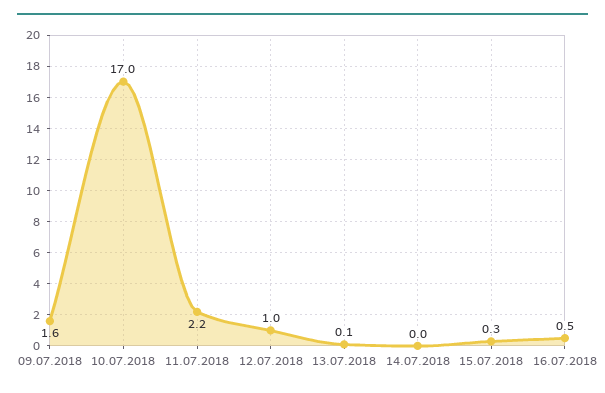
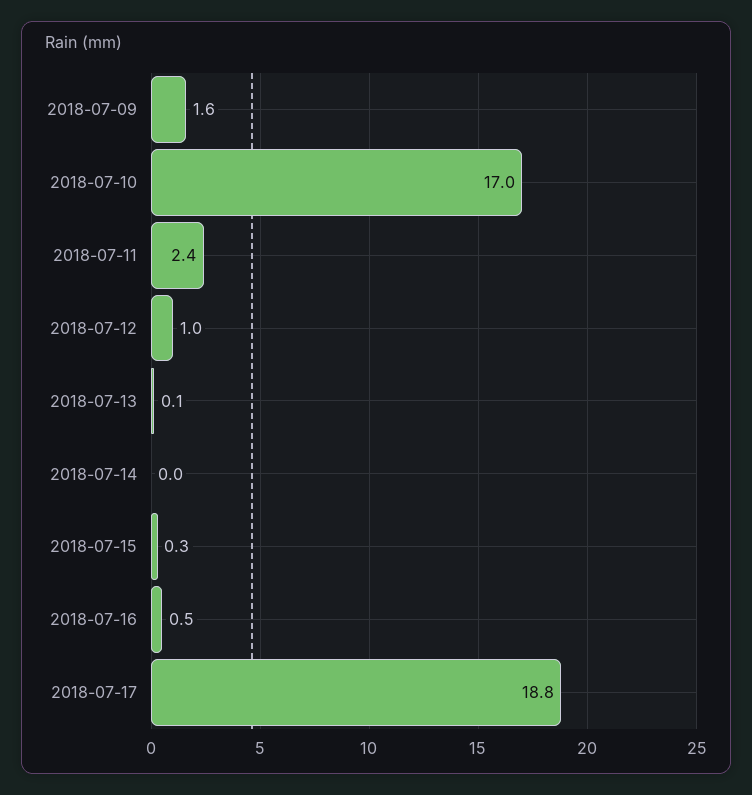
11.07.2018: 2.2 -> 2.4
2018-07-17: none -> 18.8

